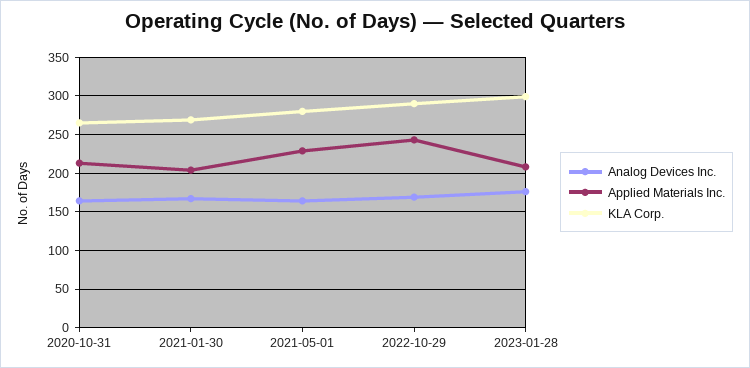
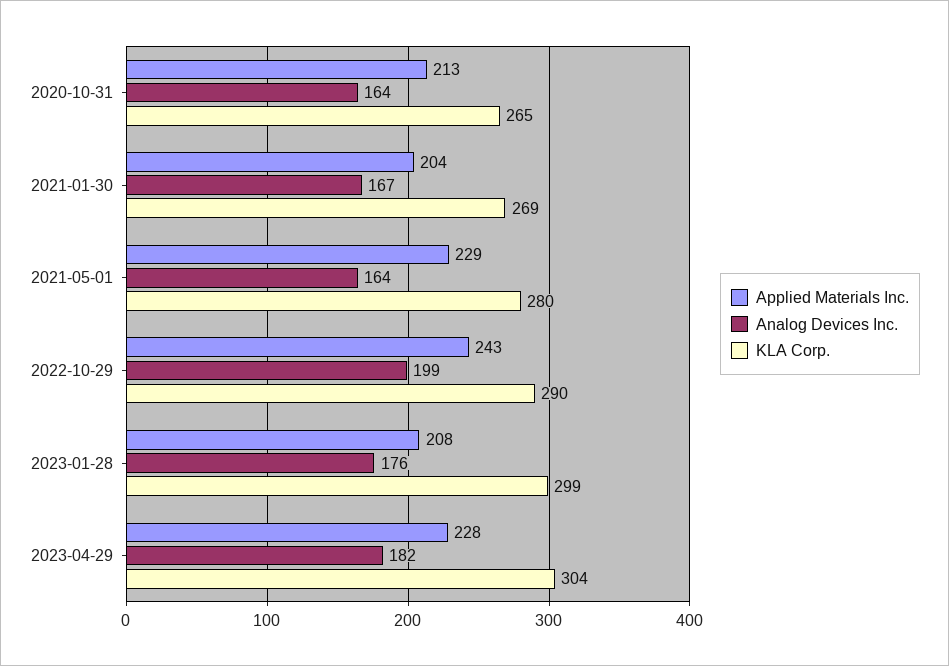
Analog Devices Inc., 2022-10-29: 170 -> 199
Applied Materials Inc., 2023-04-29: none -> 228
Analog Devices Inc., 2023-04-29: none -> 182
KLA Corp., 2023-04-29: none -> 304

